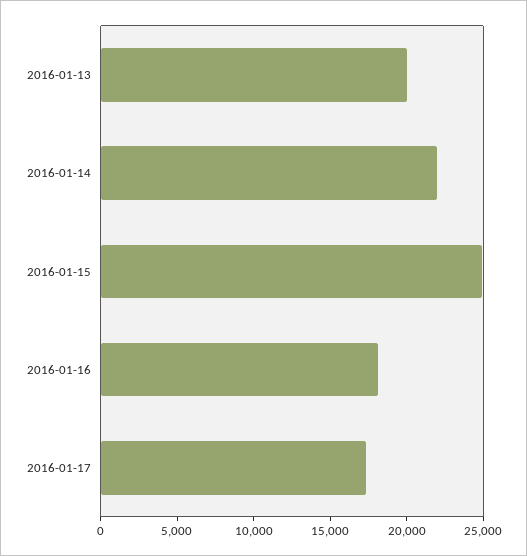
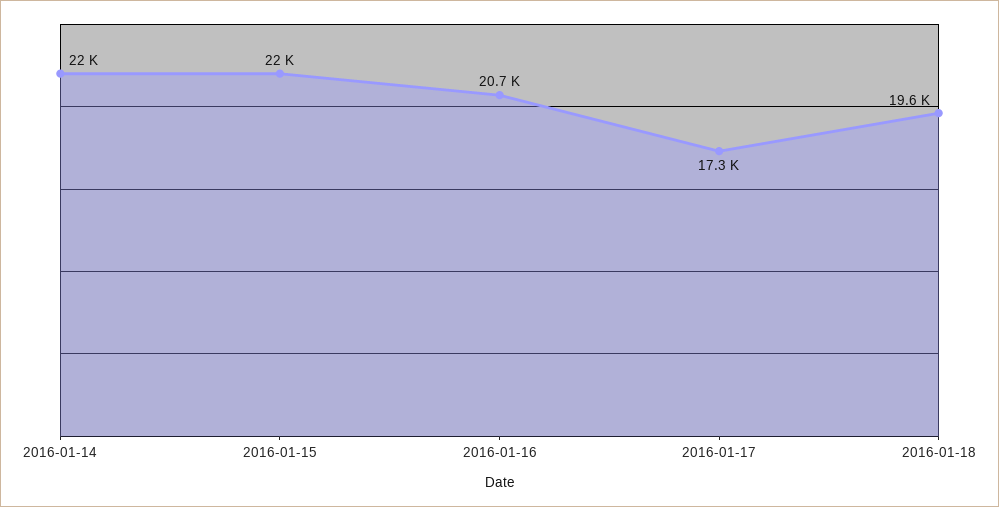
2016-01-13: 20000 -> none
2016-01-15: 25000 -> 22000
2016-01-16: 18000 -> 20700
2016-01-18: none -> 19600

